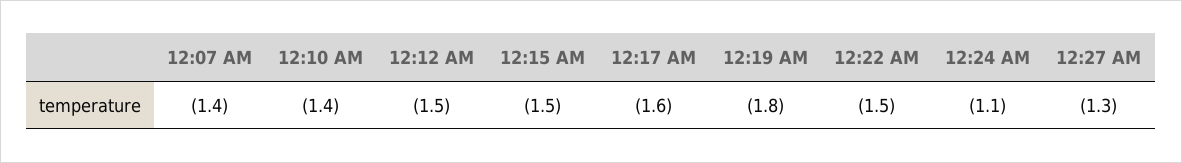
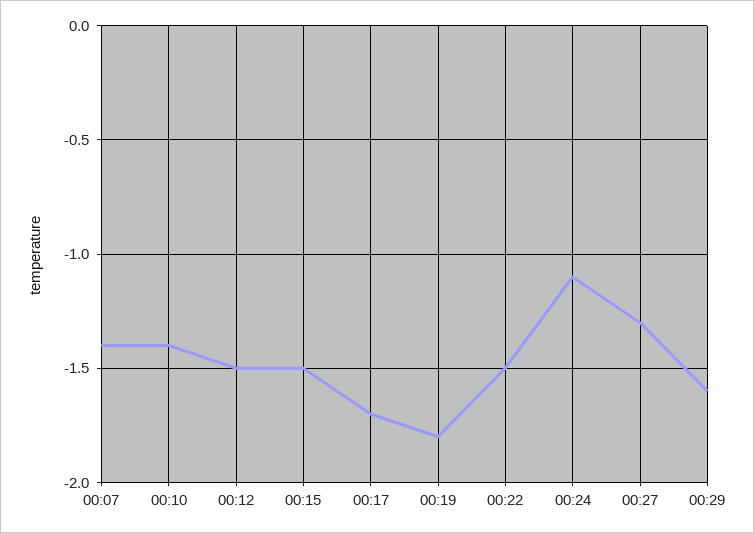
12:17 AM: -1.6 -> -1.7
00:29: none -> -1.6

